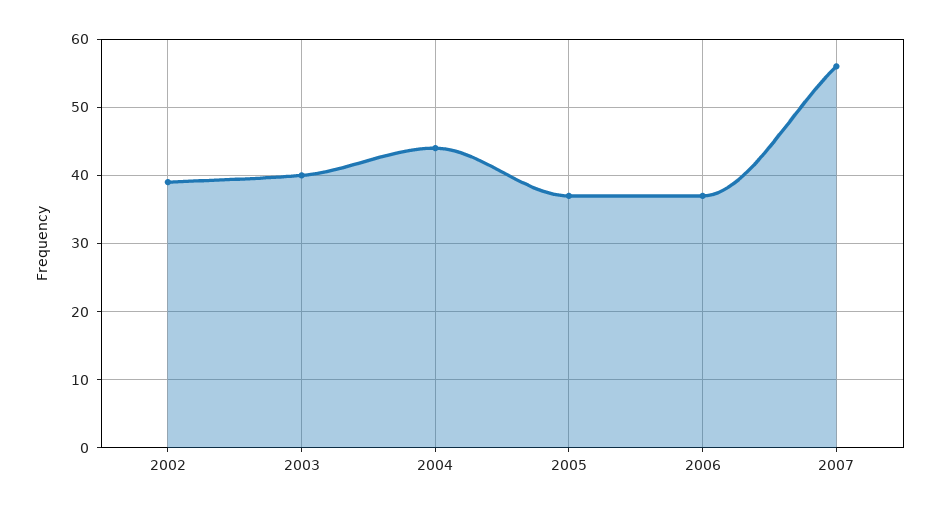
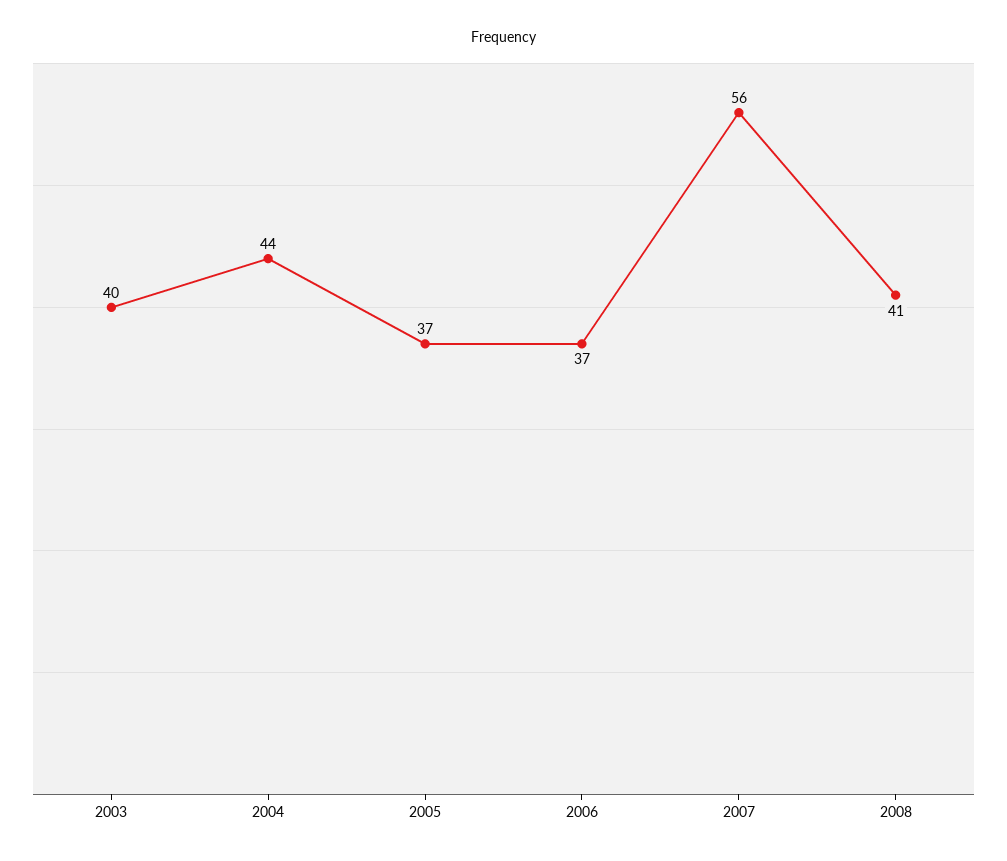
2002: 39 -> none
2008: none -> 41

